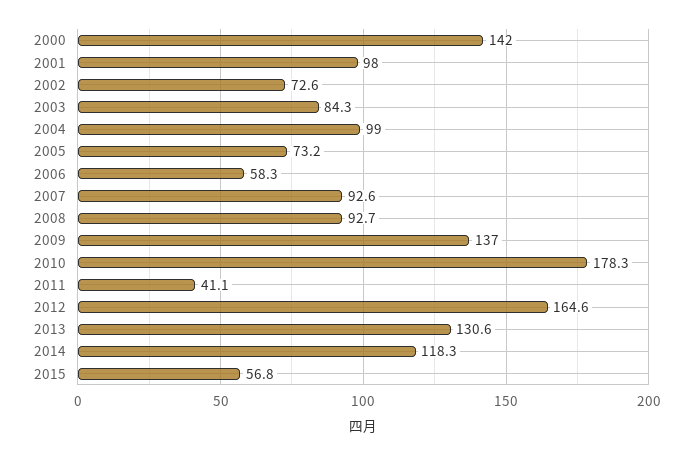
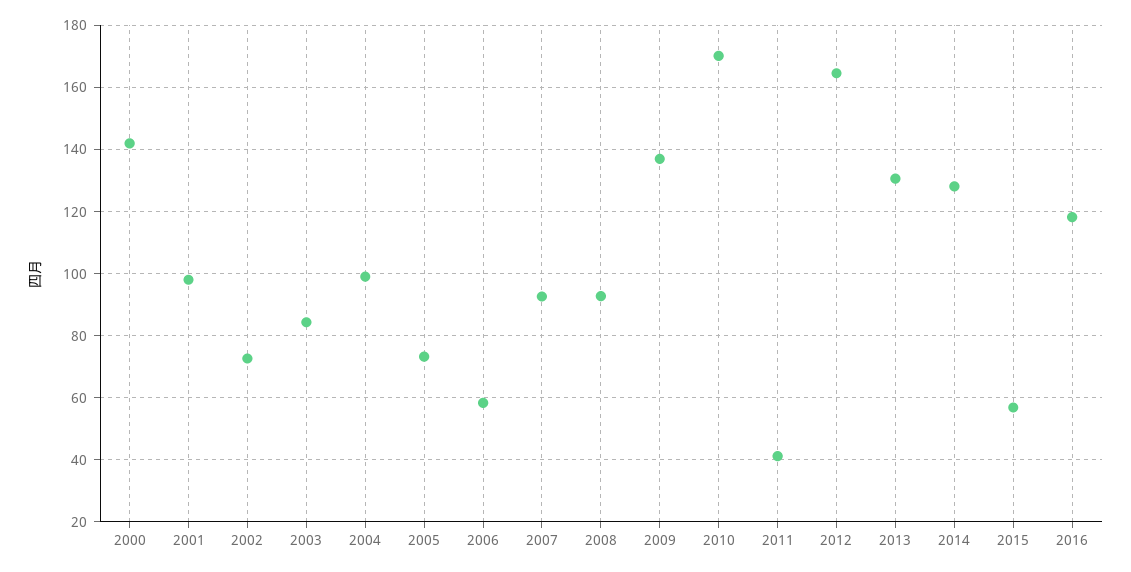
2010: 178.3 -> 170
2014: 118.3 -> 128
2016: none -> 118

